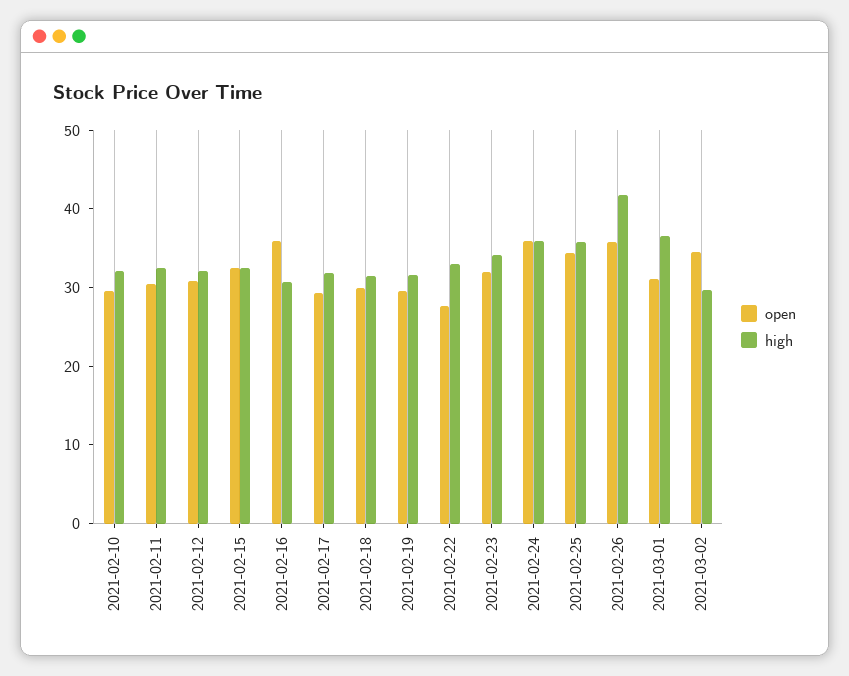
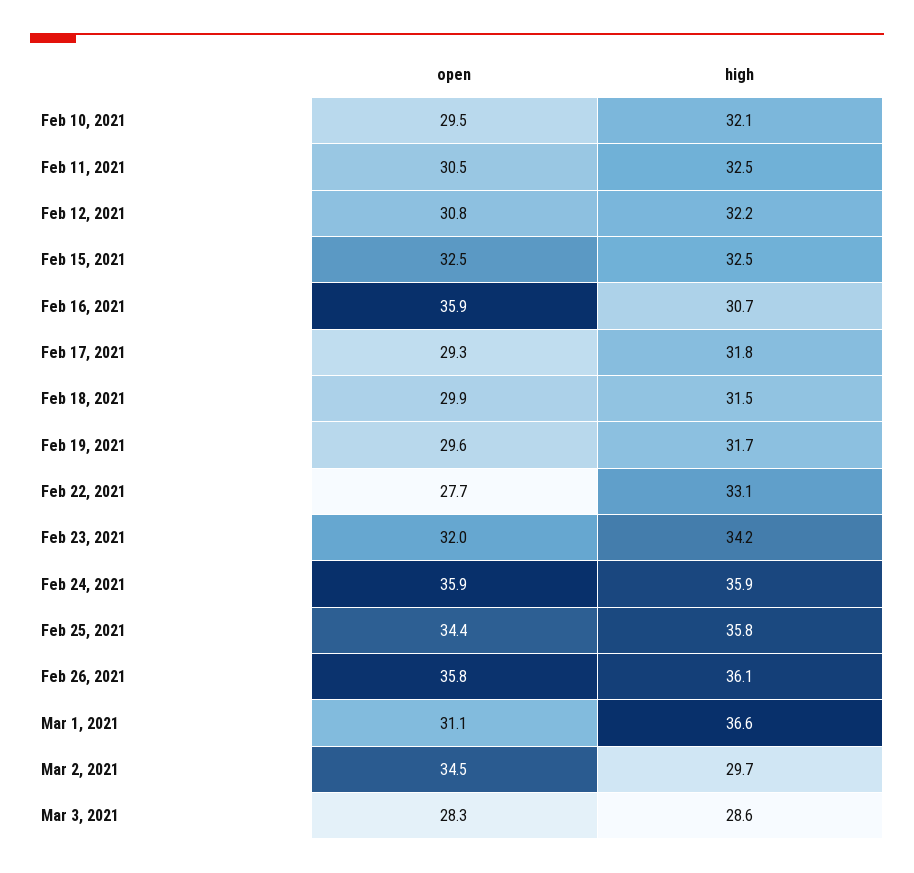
high, 2021-02-26: 42 -> 36.1
open, Mar 3, 2021: none -> 28.3
high, Mar 3, 2021: none -> 28.6

